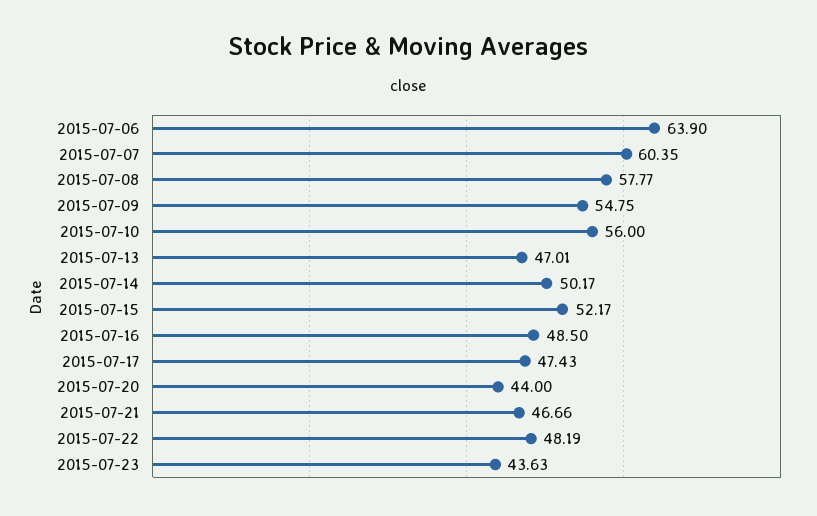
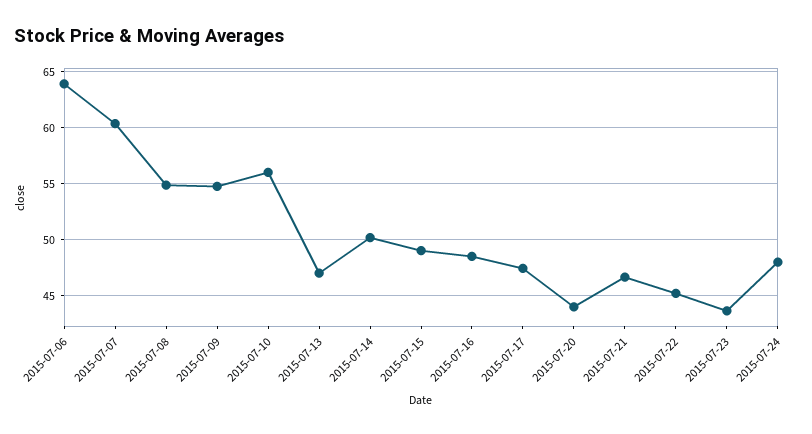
2015-07-08: 57.77 -> 55
2015-07-15: 52.17 -> 49
2015-07-22: 48.19 -> 45
2015-07-24: none -> 48

